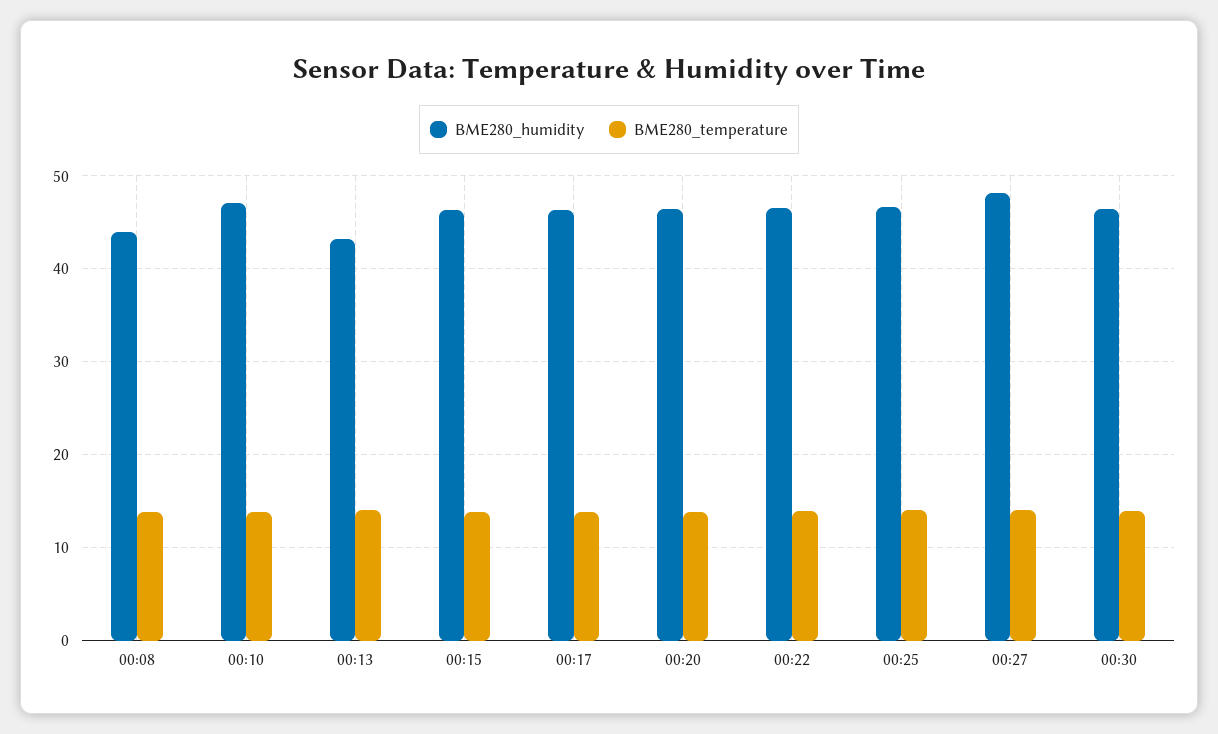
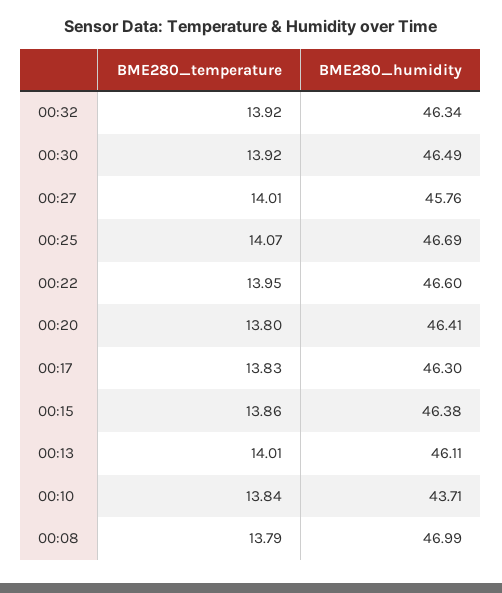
BME280_humidity, 00:08: 44 -> 46.99
BME280_humidity, 00:10: 47 -> 43.71
BME280_humidity, 00:13: 43 -> 46.11
BME280_humidity, 00:27: 48 -> 45.76
BME280_temperature, 00:32: none -> 13.92
BME280_humidity, 00:32: none -> 46.34

